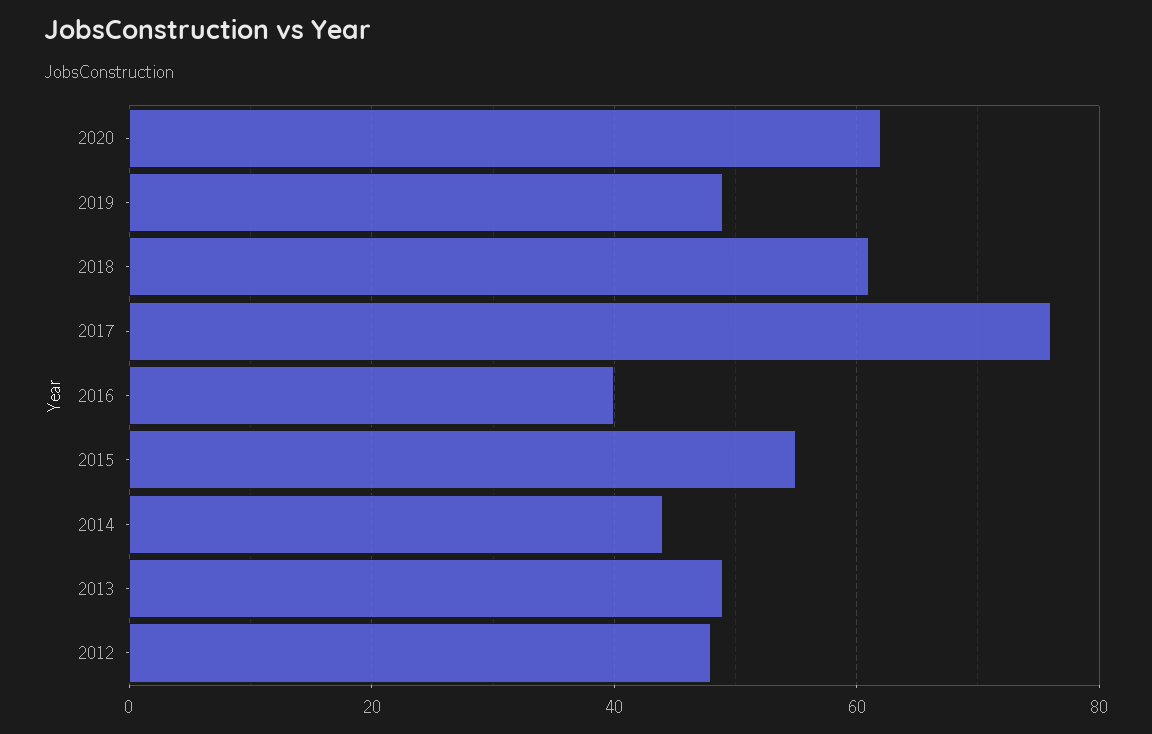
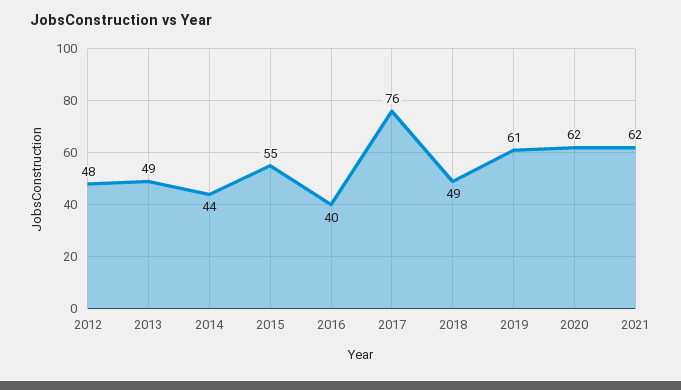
2019: 50 -> 61
2018: 60 -> 49
2021: none -> 62

